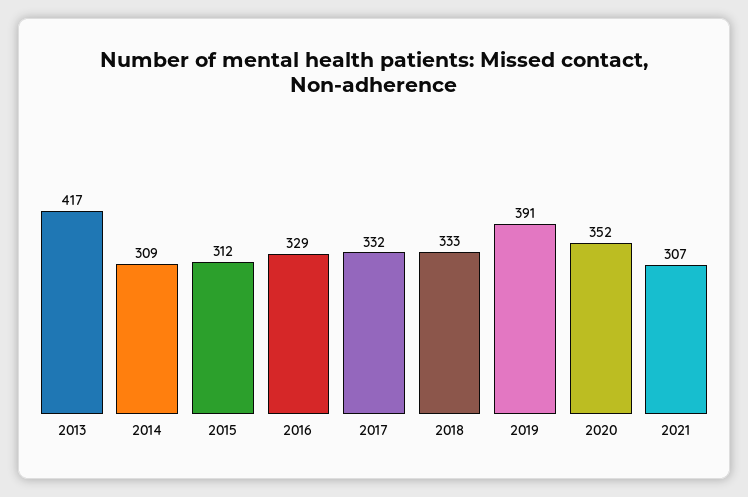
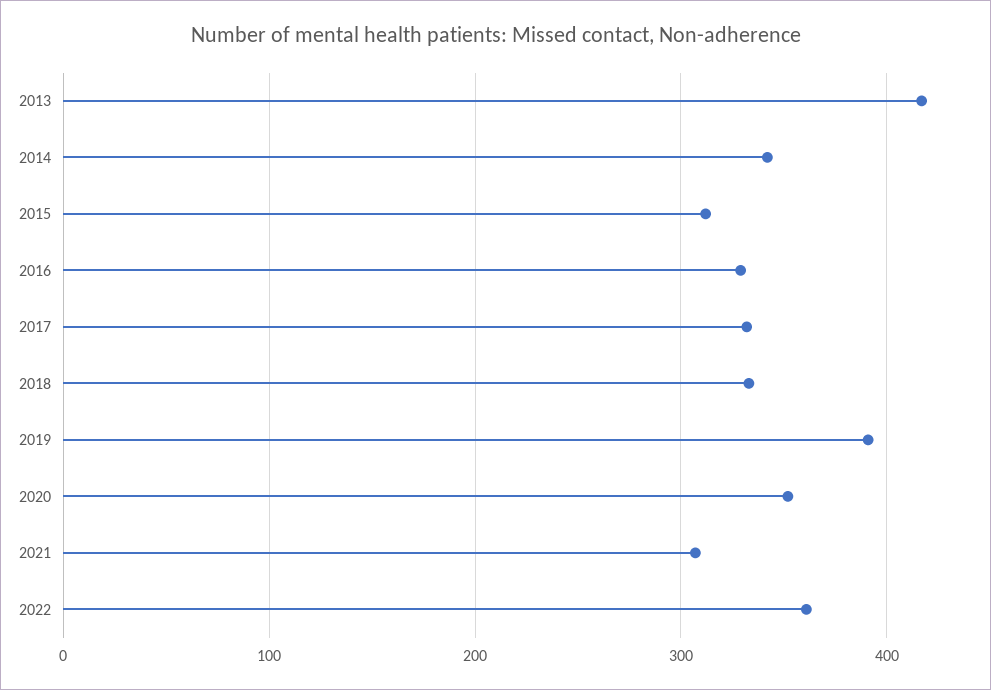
2014: 309 -> 340
2022: none -> 360

